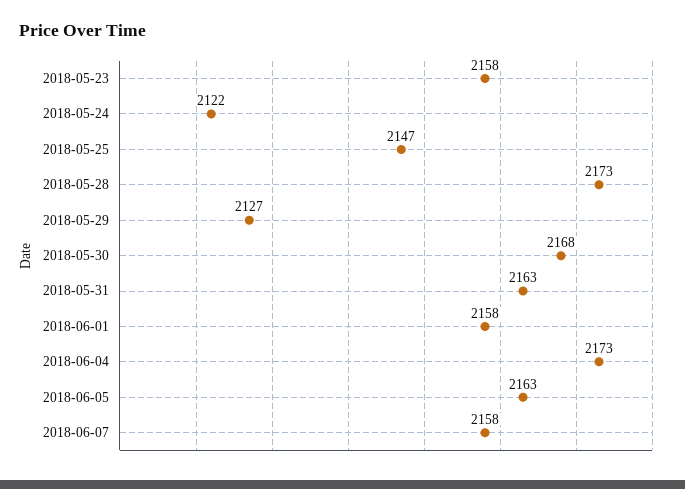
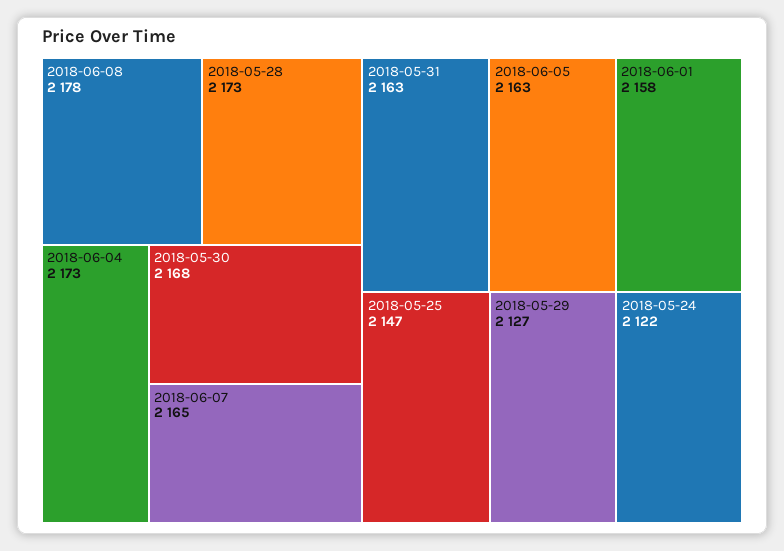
2018-05-23: 2158 -> none
2018-06-07: 2158 -> 2165
2018-06-08: none -> 2178

